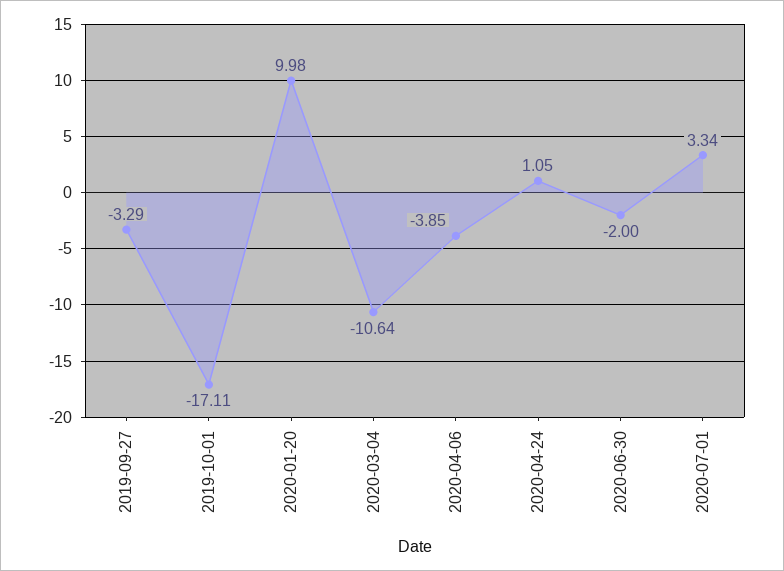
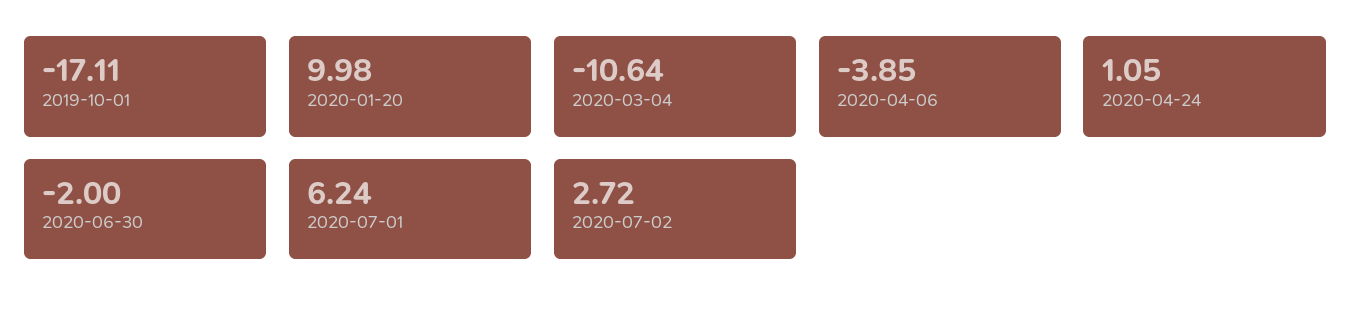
2019-09-27: -3.29 -> none
2020-07-01: 3.34 -> 6.24
2020-07-02: none -> 2.72

